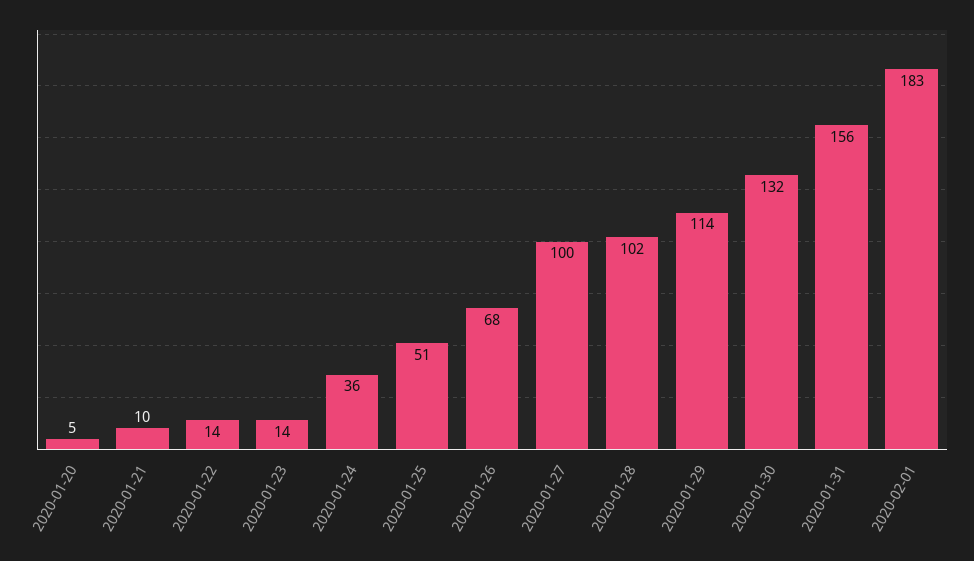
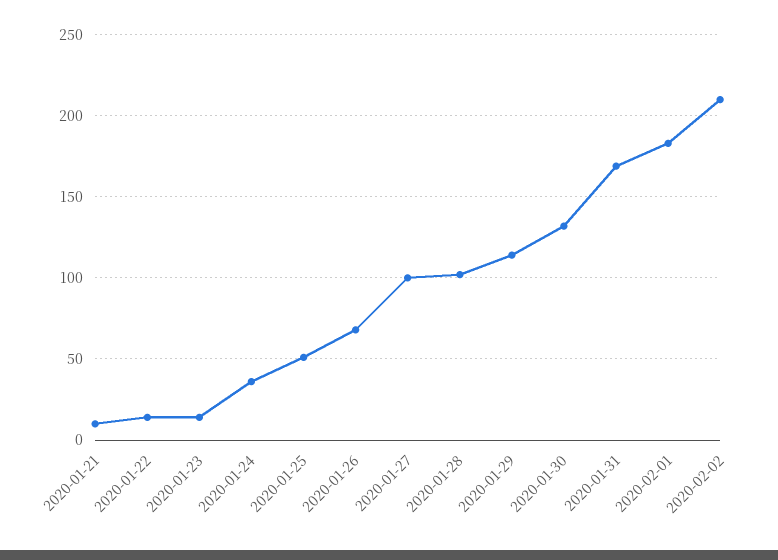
2020-01-20: 5 -> none
2020-01-31: 156 -> 170
2020-02-02: none -> 210

